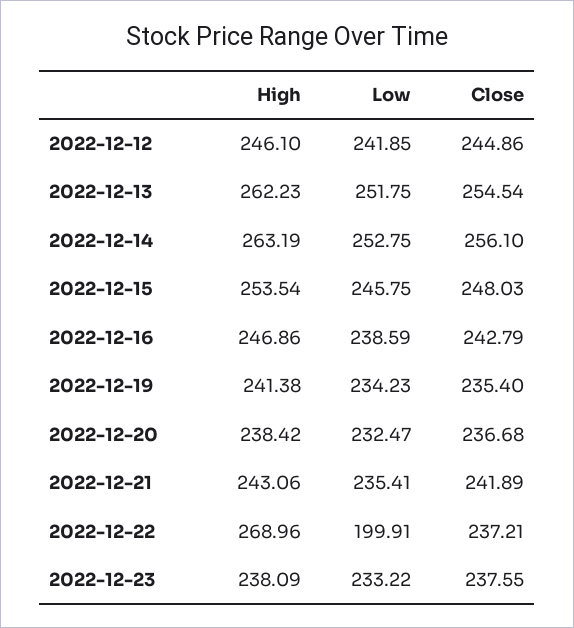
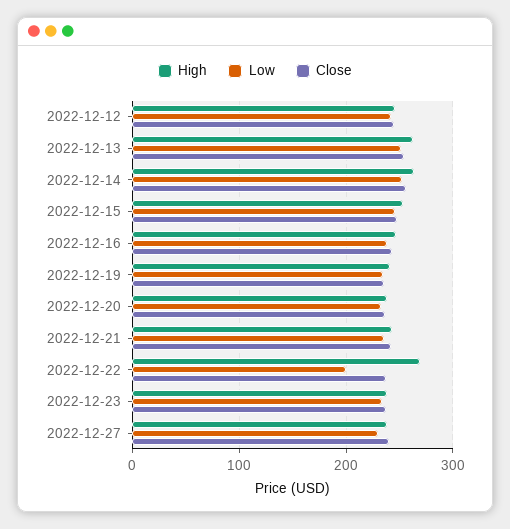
High, 2022-12-27: none -> 240
Low, 2022-12-27: none -> 230
Close, 2022-12-27: none -> 240

